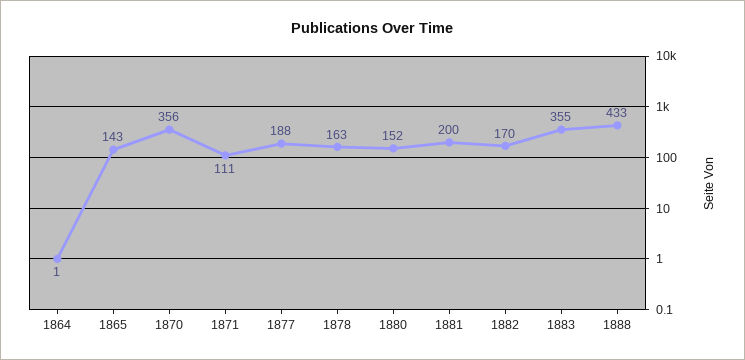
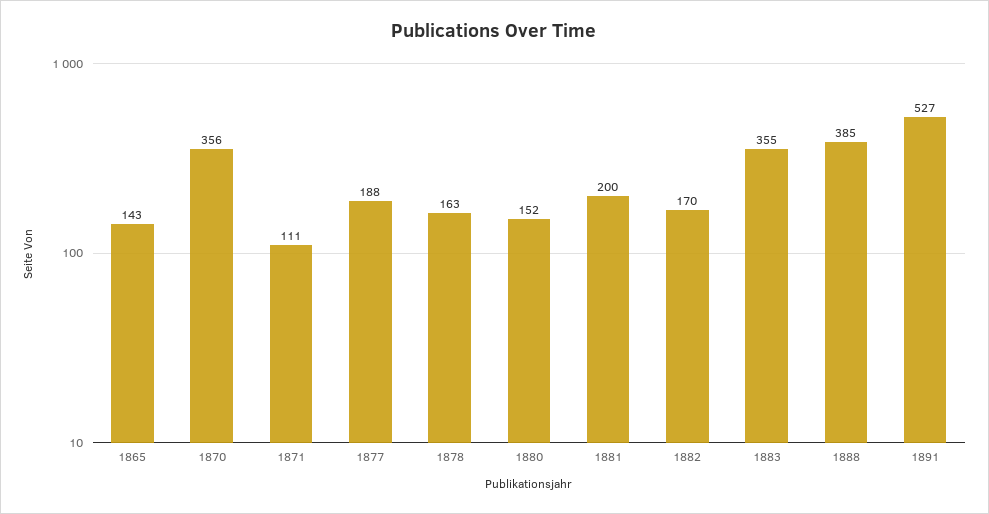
1864: 1 -> none
1888: 433 -> 385
1891: none -> 527

